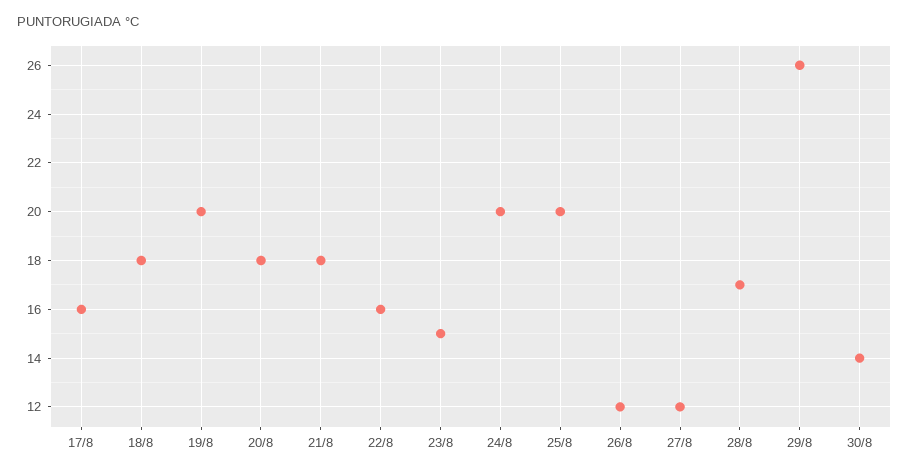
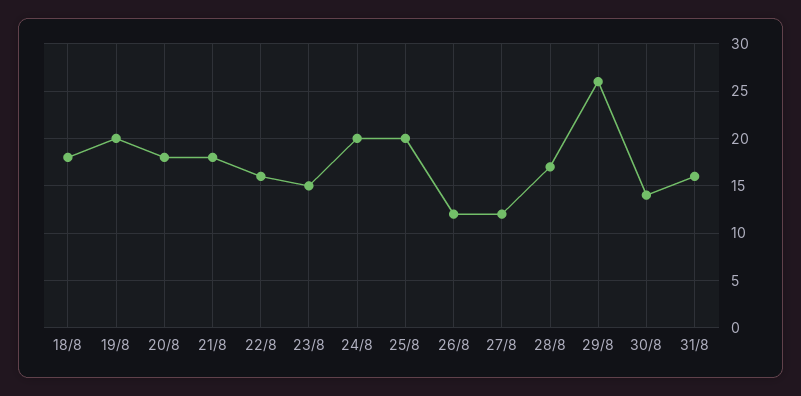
17/8: 16 -> none
31/8: none -> 16

